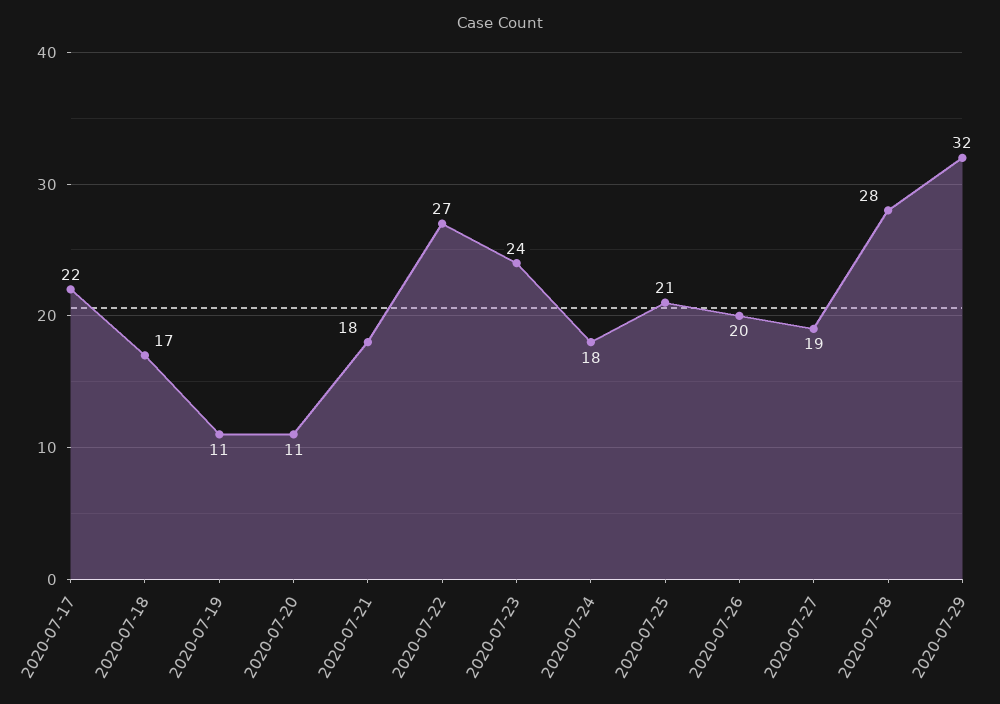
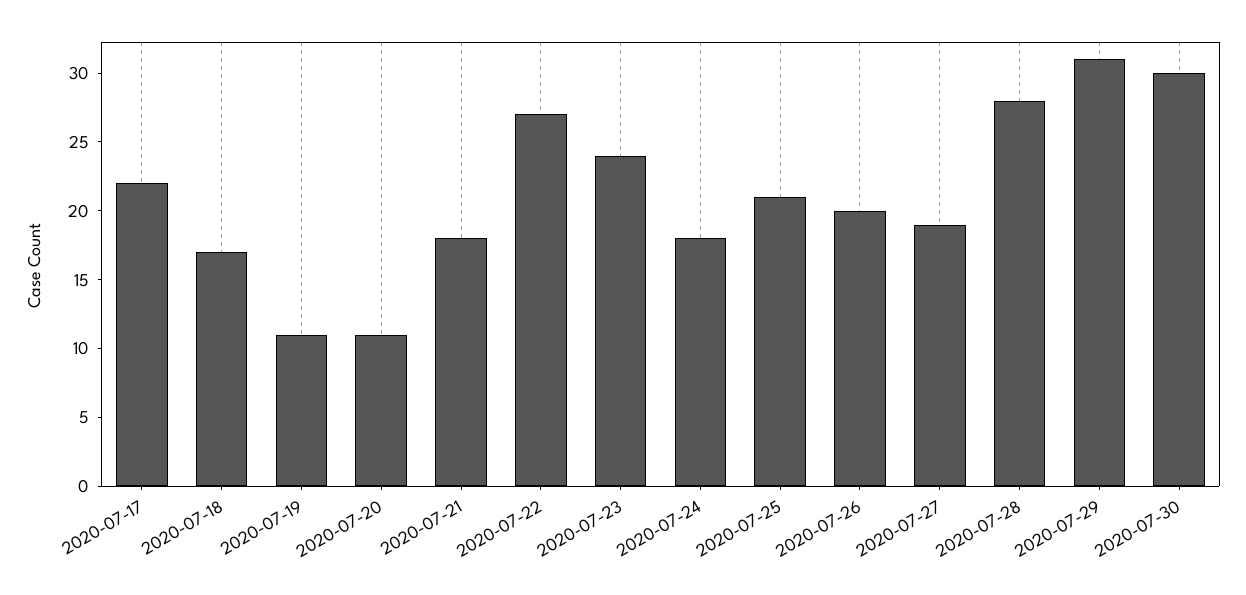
2020-07-29: 32 -> 31
2020-07-30: none -> 30

